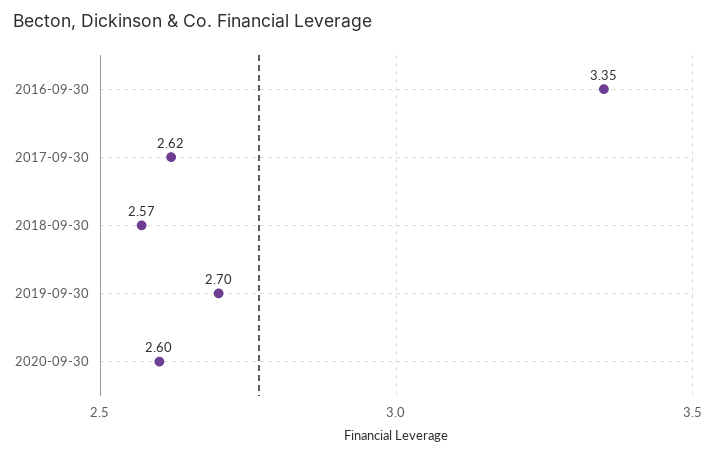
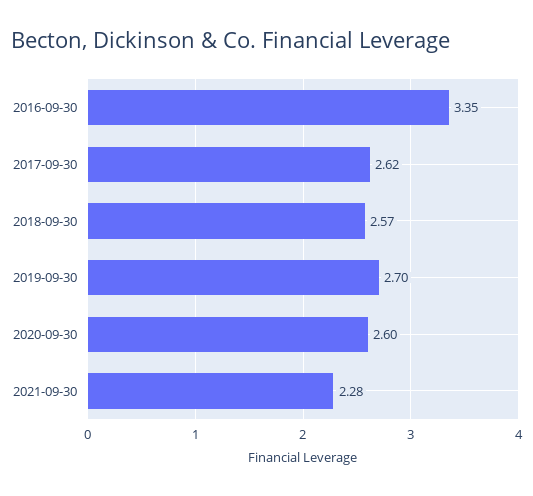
2021-09-30: none -> 2.28

